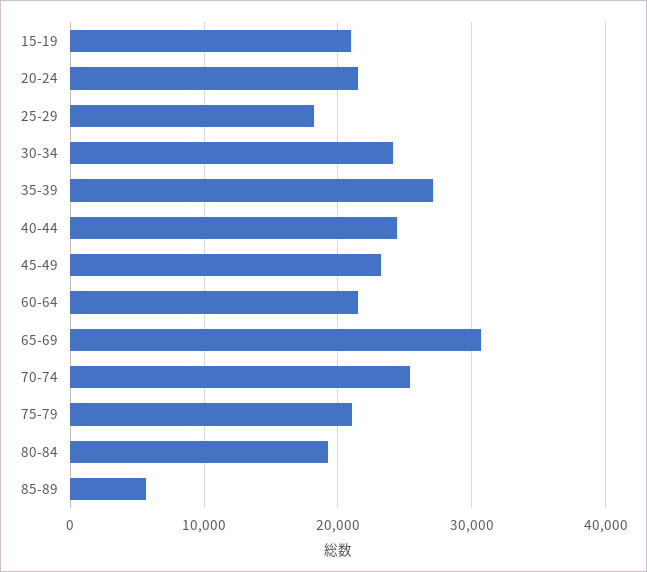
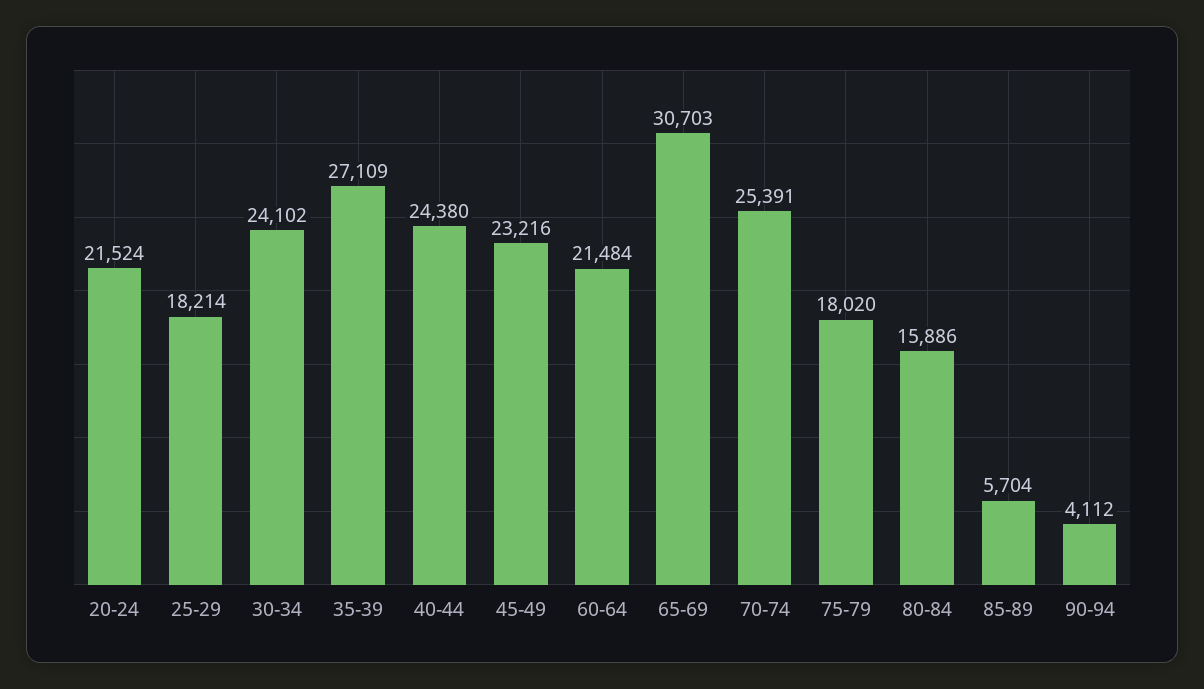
15-19: 21000 -> none
75-79: 21000 -> 18020
80-84: 19000 -> 15886
90-94: none -> 4112

